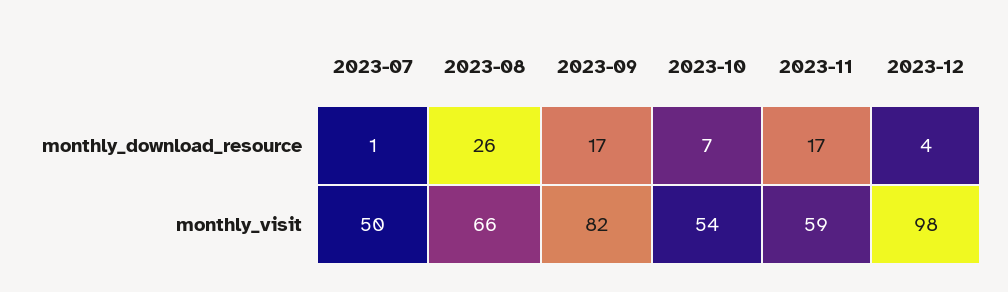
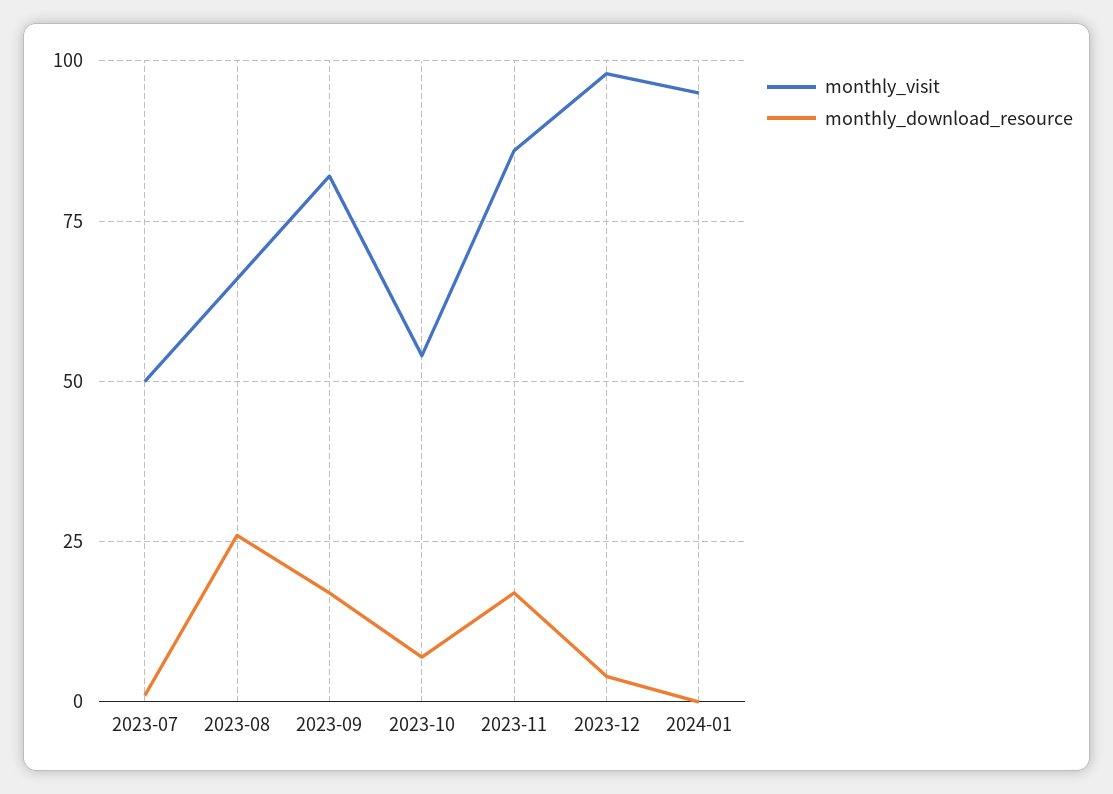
monthly_visit, 2023-11: 59 -> 85
monthly_visit, 2024-01: none -> 95
monthly_download_resource, 2024-01: none -> 0

